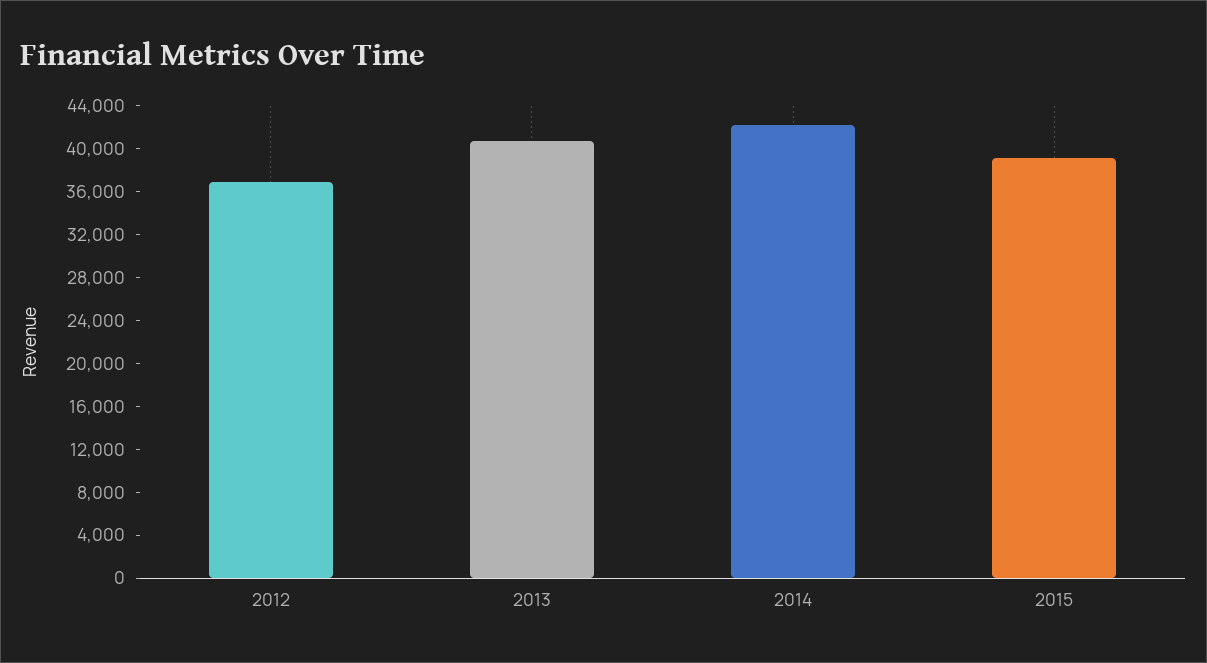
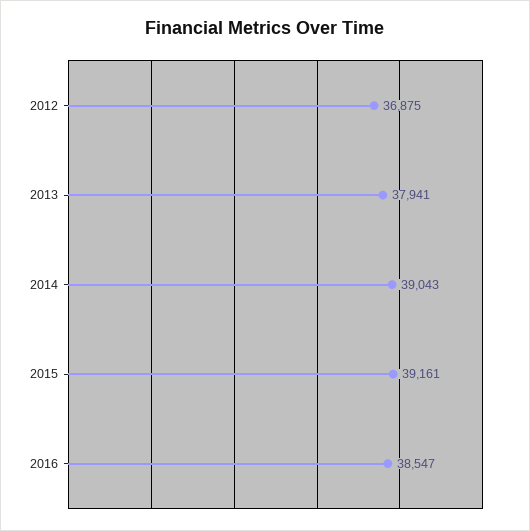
2013: 41000 -> 37941
2014: 42000 -> 39043
2016: none -> 38547

